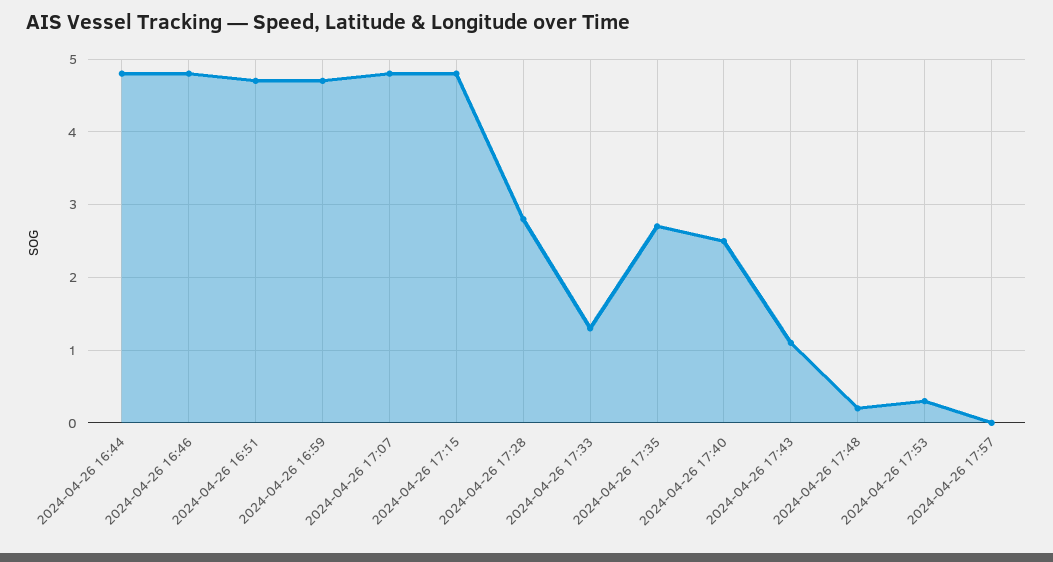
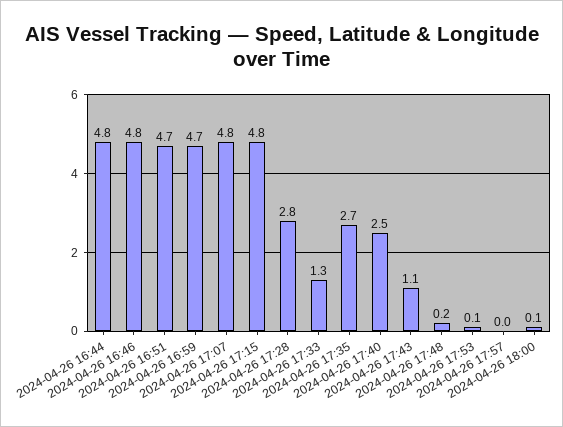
2024-04-26 17:53: 0.3 -> 0.1
2024-04-26 18:00: none -> 0.1

